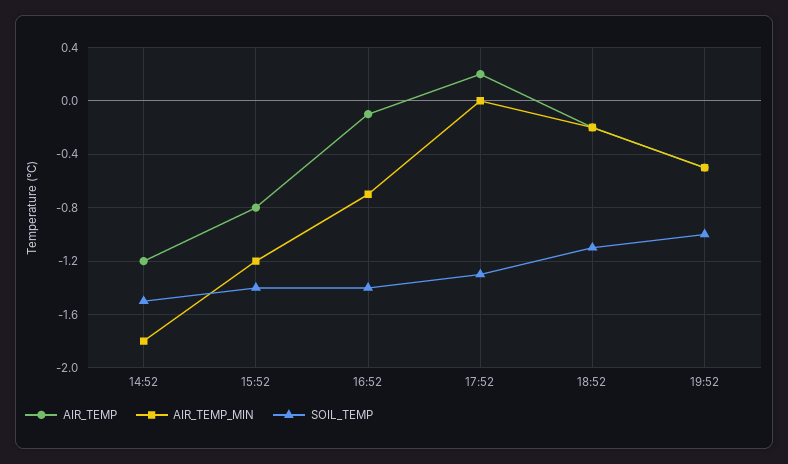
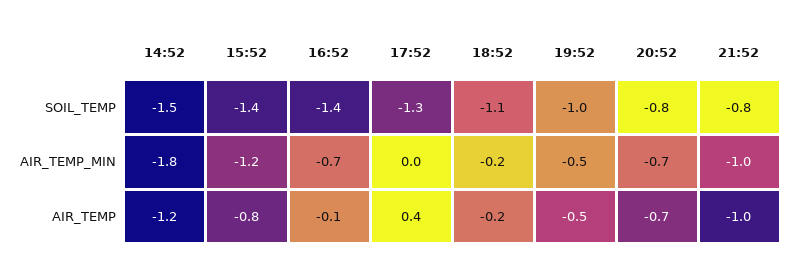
AIR_TEMP, 17:52: 0.2 -> 0.4
SOIL_TEMP, 20:52: none -> -0.8
SOIL_TEMP, 21:52: none -> -0.8
AIR_TEMP_MIN, 20:52: none -> -0.7
AIR_TEMP_MIN, 21:52: none -> -1
AIR_TEMP, 20:52: none -> -0.7
AIR_TEMP, 21:52: none -> -1

